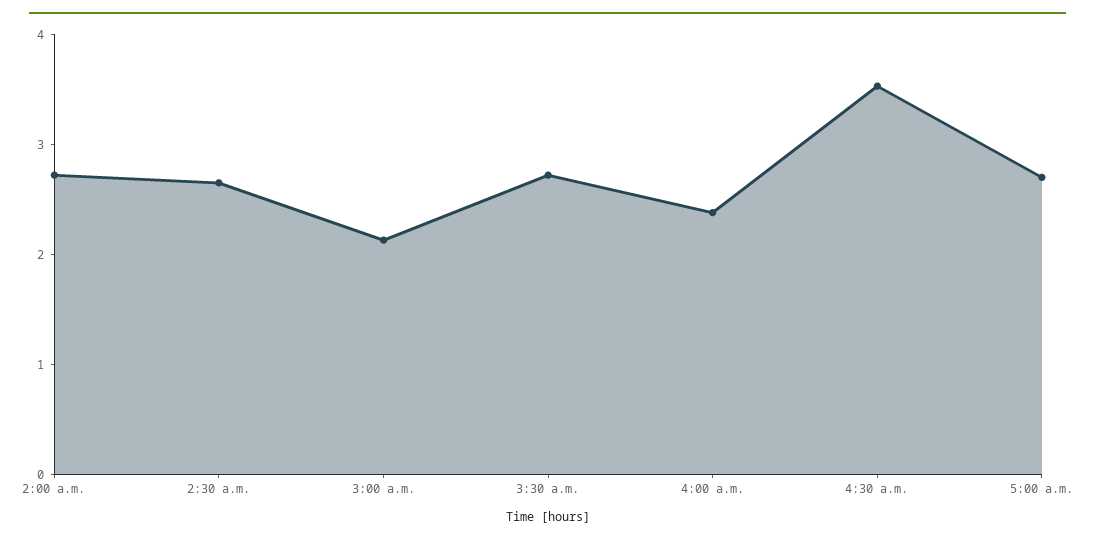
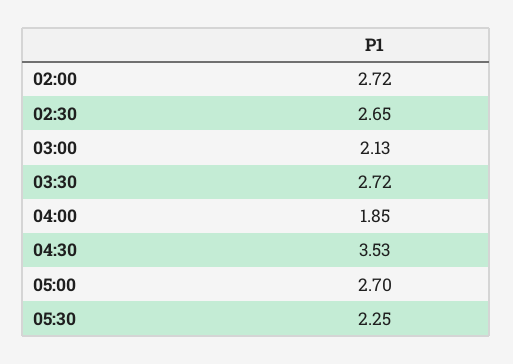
4:00 a.m.: 2.4 -> 1.85
05:30: none -> 2.25

